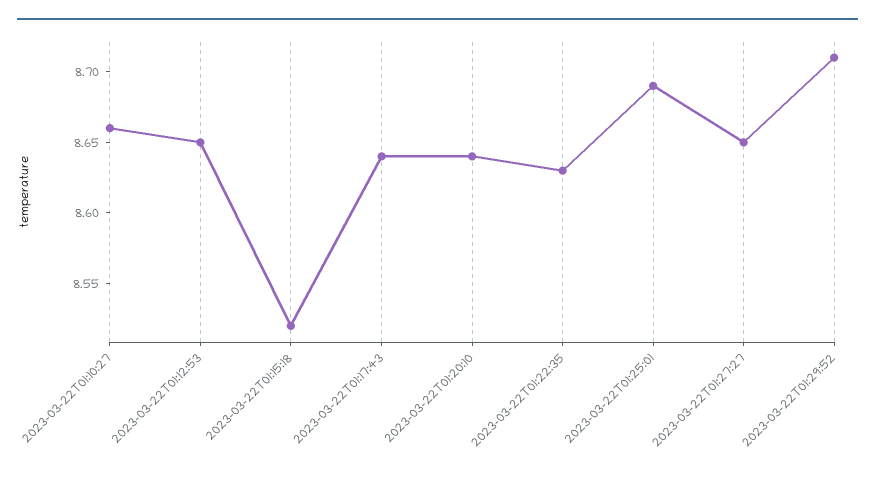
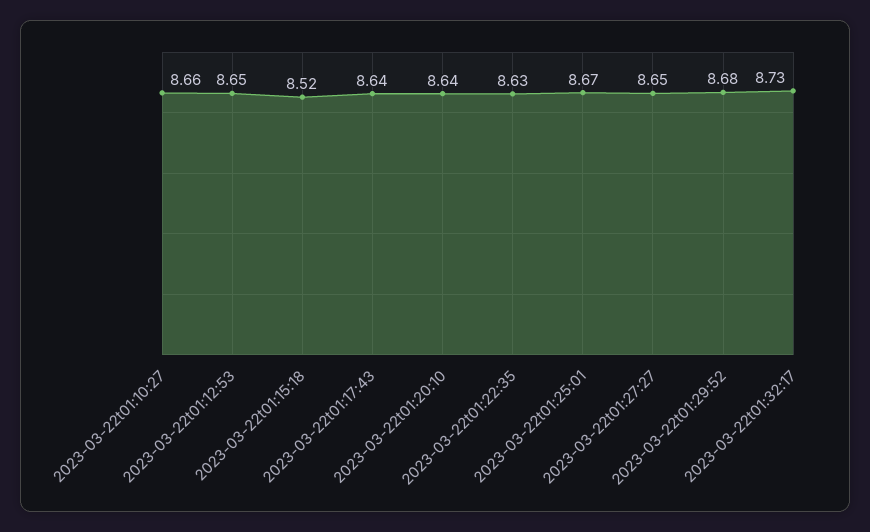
2023-03-22T01:25:01: 8.69 -> 8.67
2023-03-22T01:29:52: 8.71 -> 8.68
2023-03-22t01:32:17: none -> 8.73

